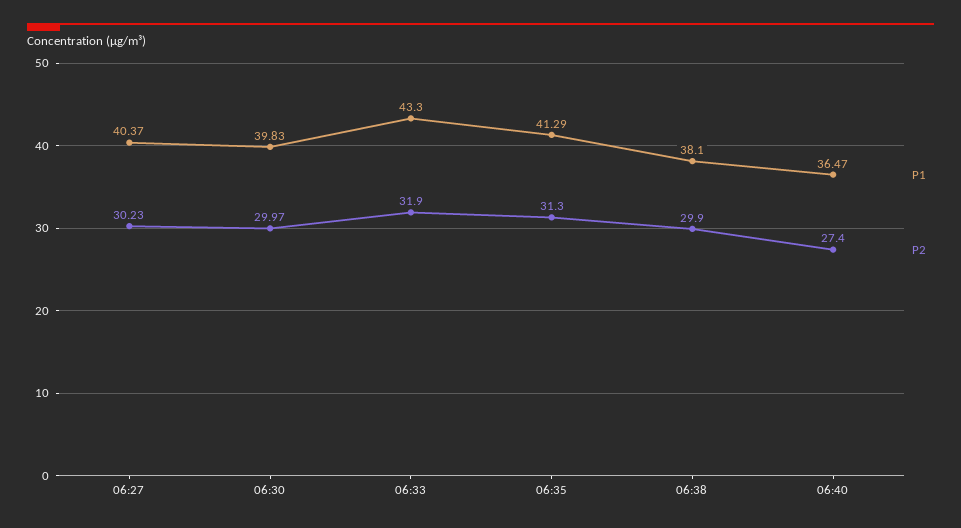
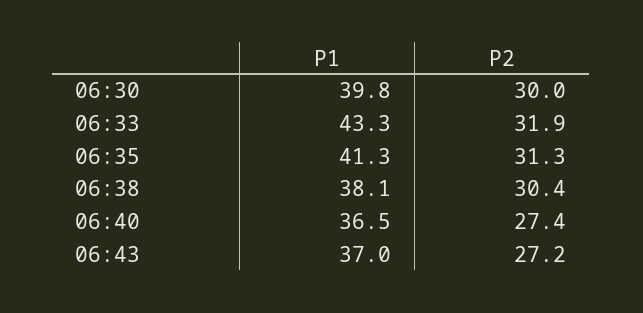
P1, 06:27: 40.37 -> none
P2, 06:27: 30.23 -> none
P2, 06:38: 29.9 -> 30.4
P1, 06:43: none -> 37
P2, 06:43: none -> 27.2

